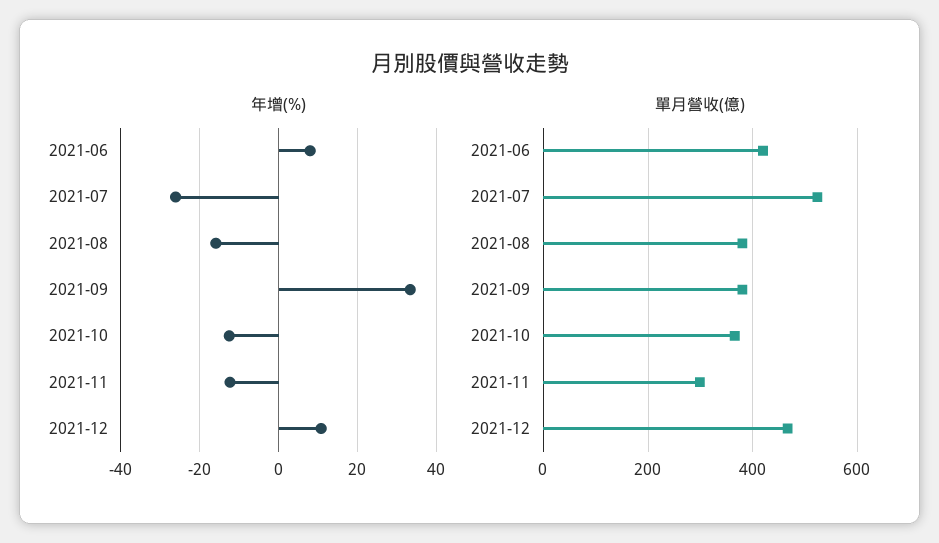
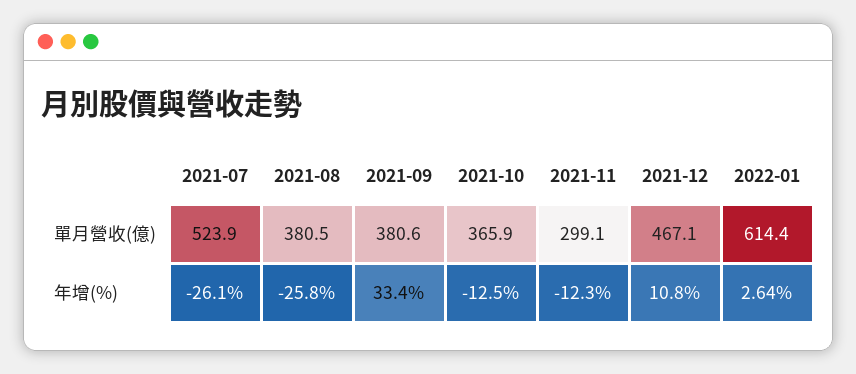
年增(%), 2021-06: 8 -> none
年增(%), 2021-08: -16 -> -25.8
單月營收(億), 2021-06: 420 -> none
單月營收(億), 2022-01: none -> 614.4
年增(%), 2022-01: none -> 2.64

